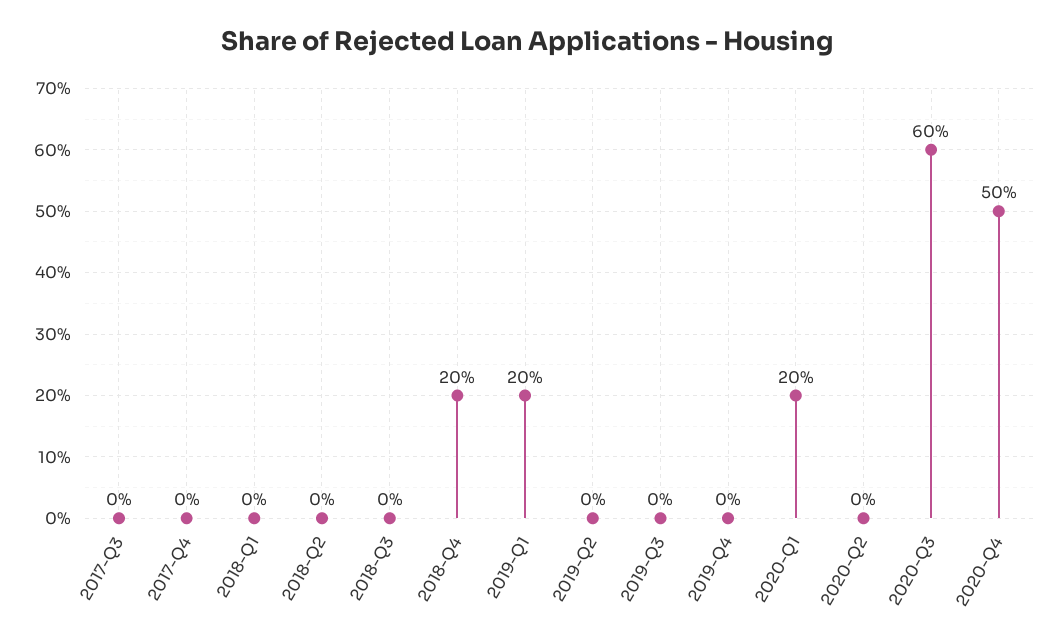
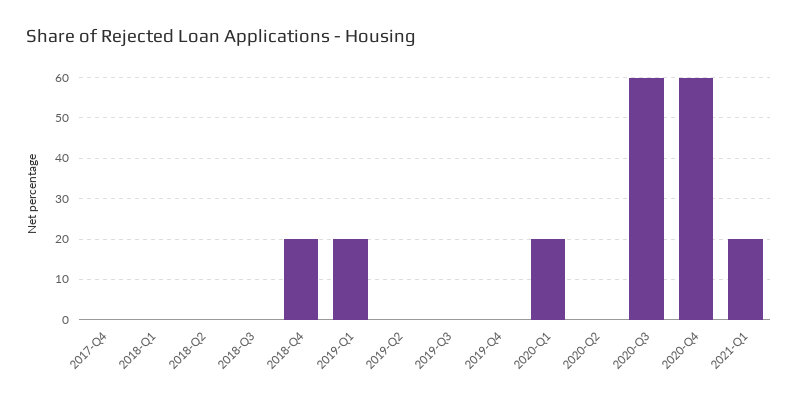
2017-Q3: 0 -> none
2020-Q4: 50 -> 60
2021-Q1: none -> 20

